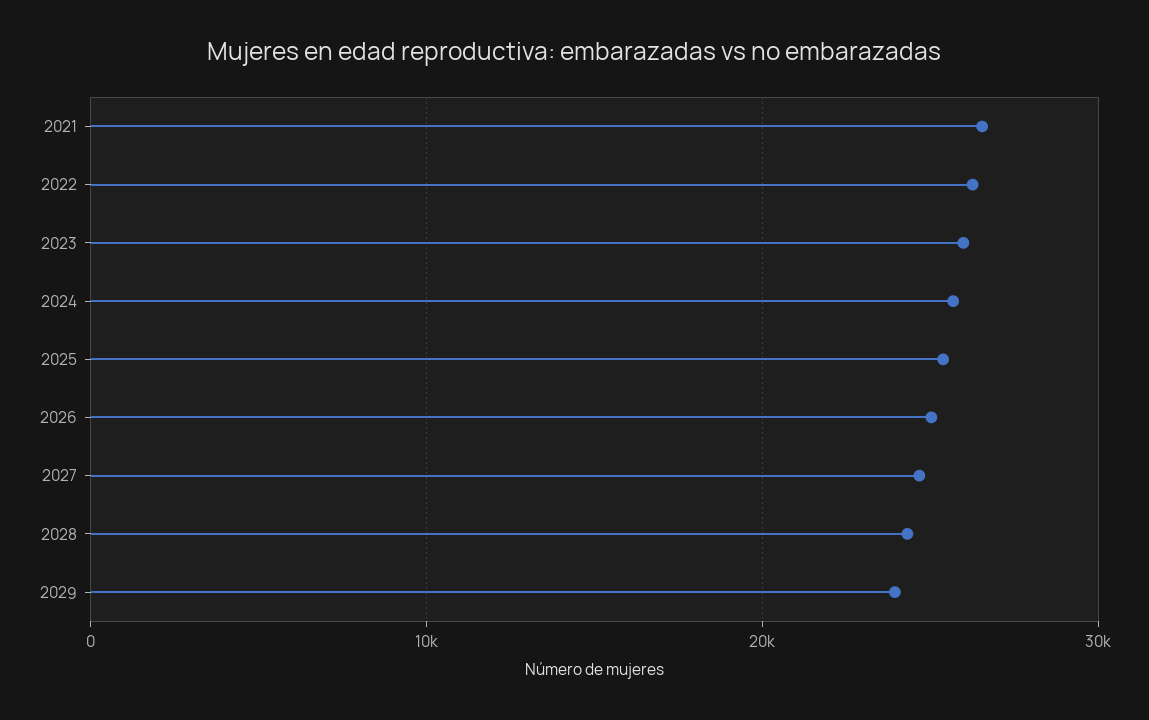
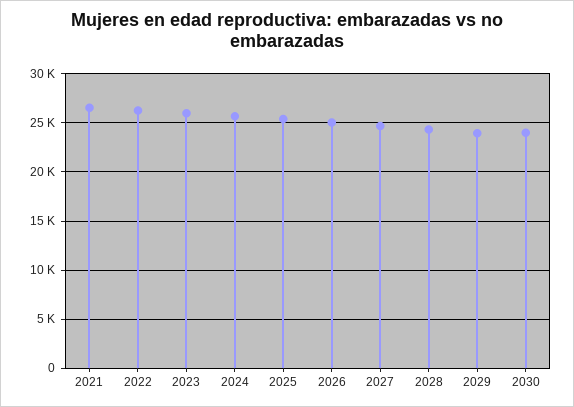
2030: none -> 24000

